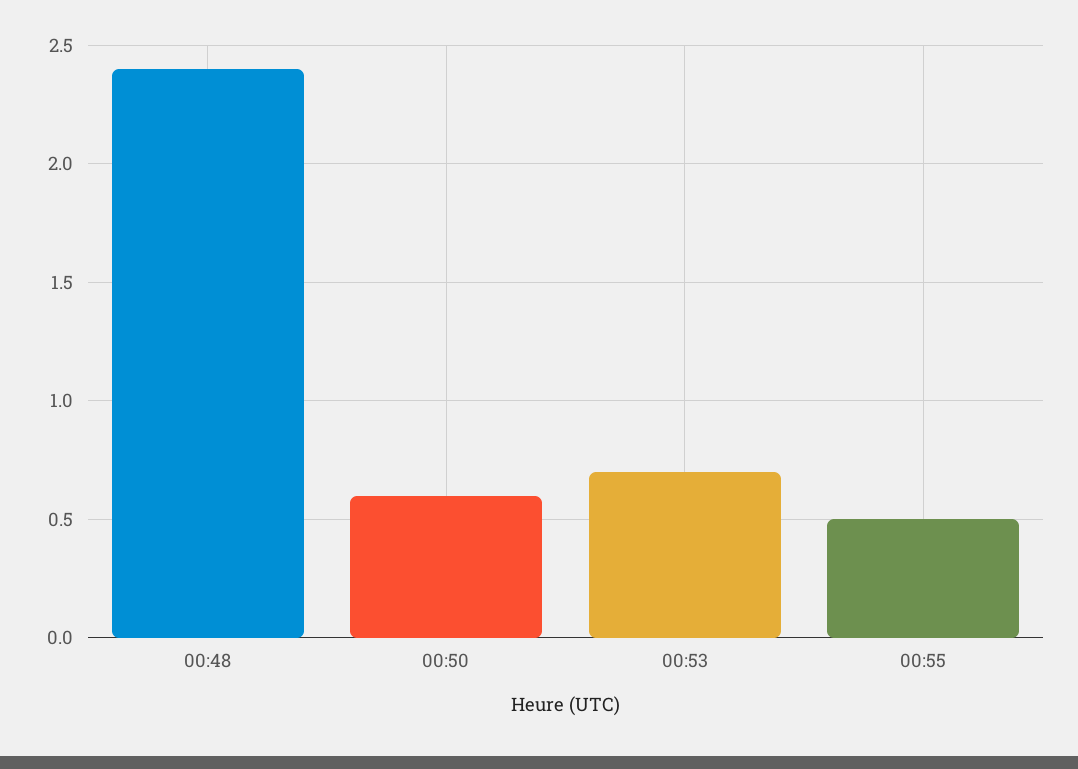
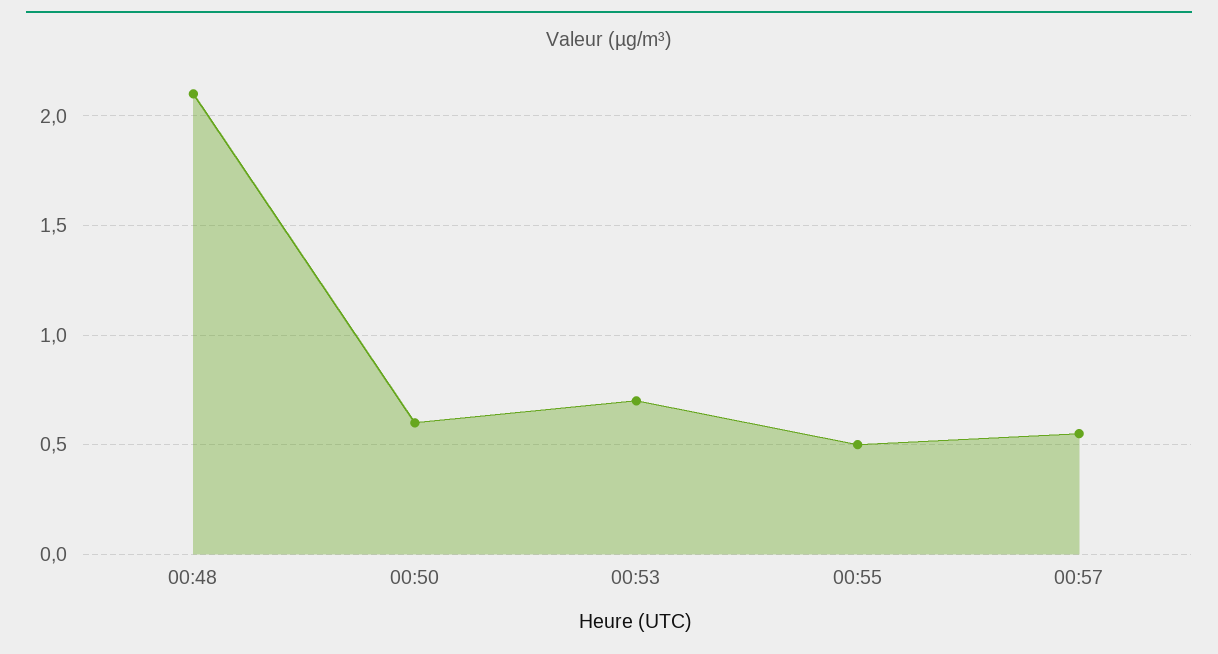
00:48: 2.4 -> 2.1
00:57: none -> 0.55

